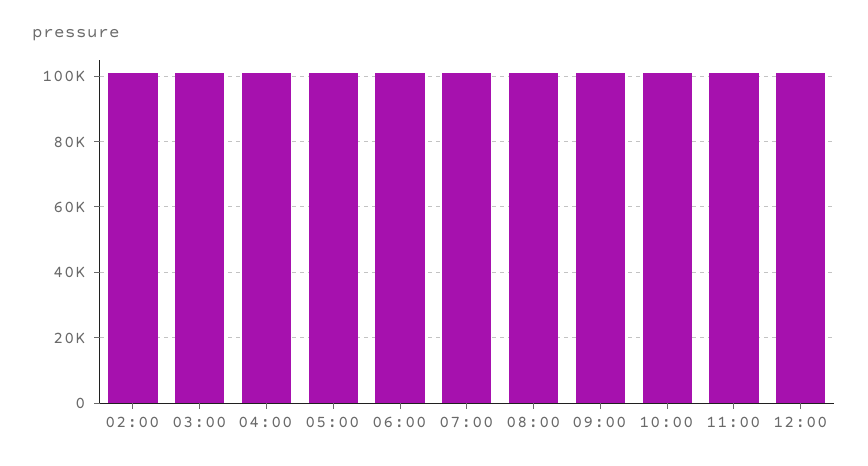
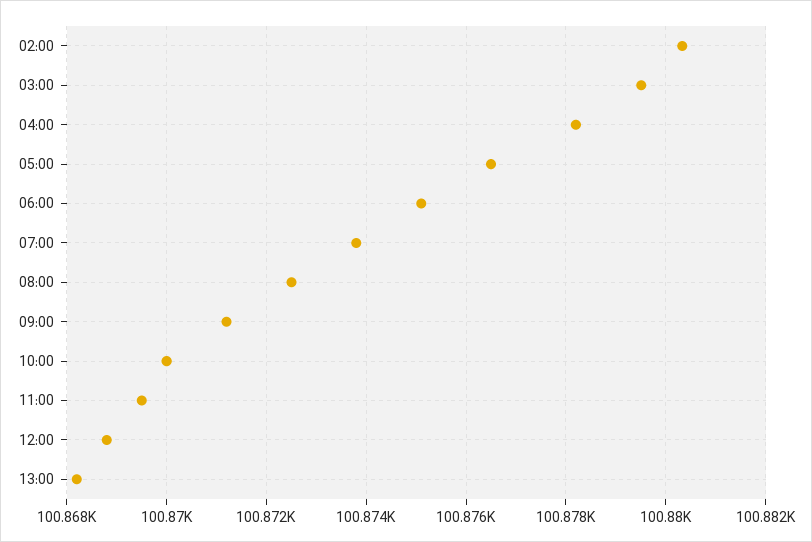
13:00: none -> 100868.2

